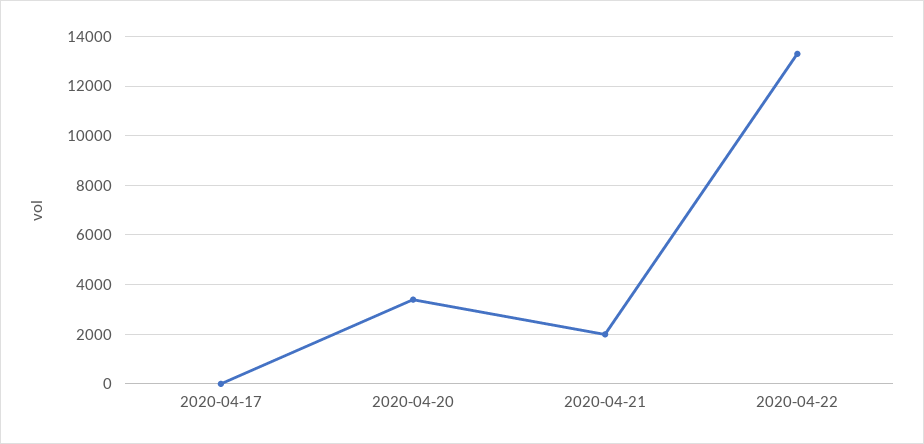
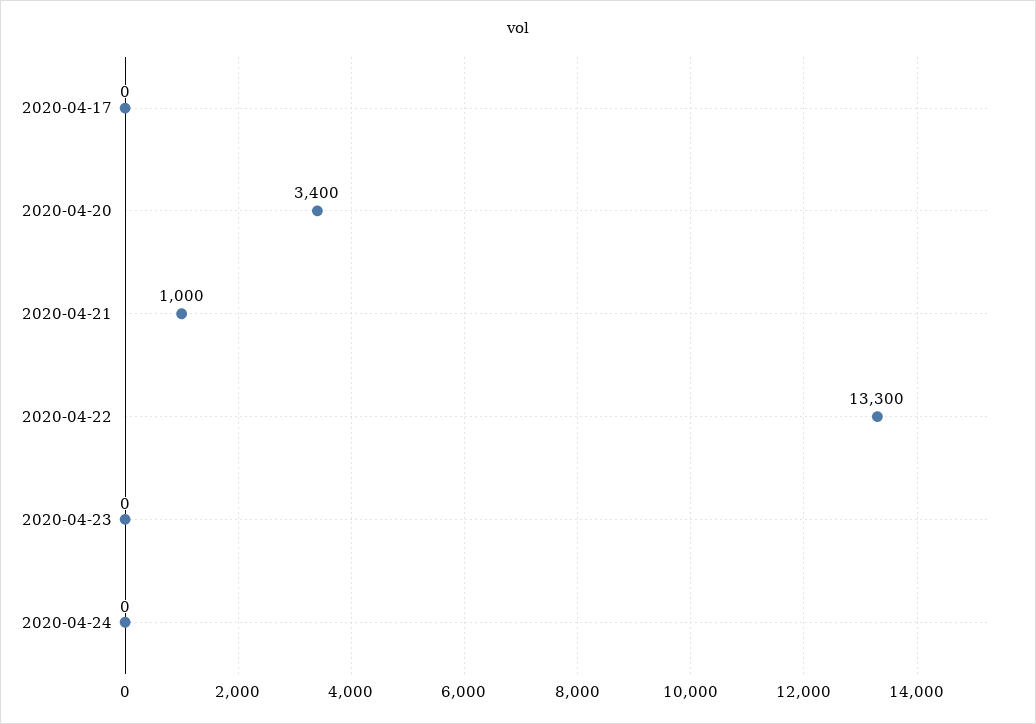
2020-04-21: 2000 -> 1000
2020-04-23: none -> 0
2020-04-24: none -> 0

